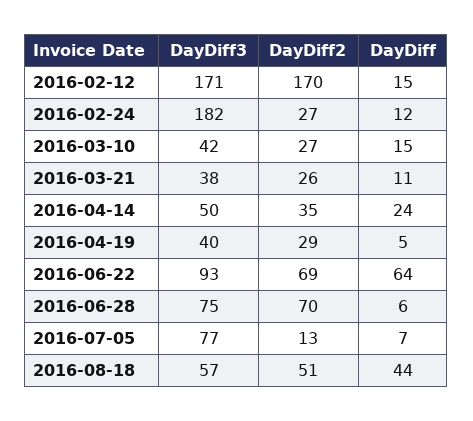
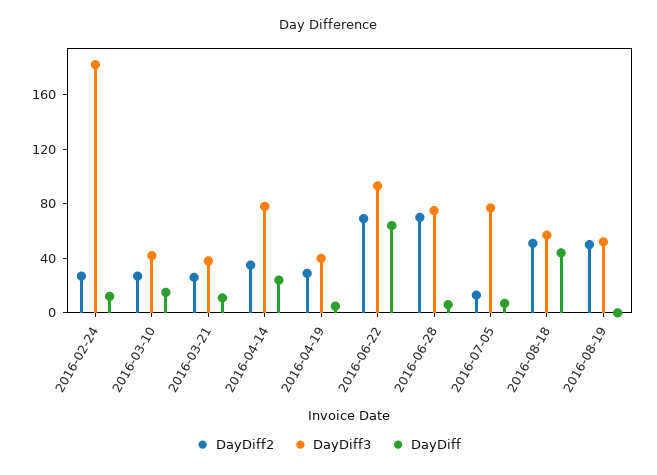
DayDiff3, 2016-02-12: 171 -> none
DayDiff2, 2016-02-12: 170 -> none
DayDiff, 2016-02-12: 15 -> none
DayDiff3, 2016-04-14: 50 -> 80
DayDiff2, 2016-08-19: none -> 50
DayDiff3, 2016-08-19: none -> 50
DayDiff, 2016-08-19: none -> 0

